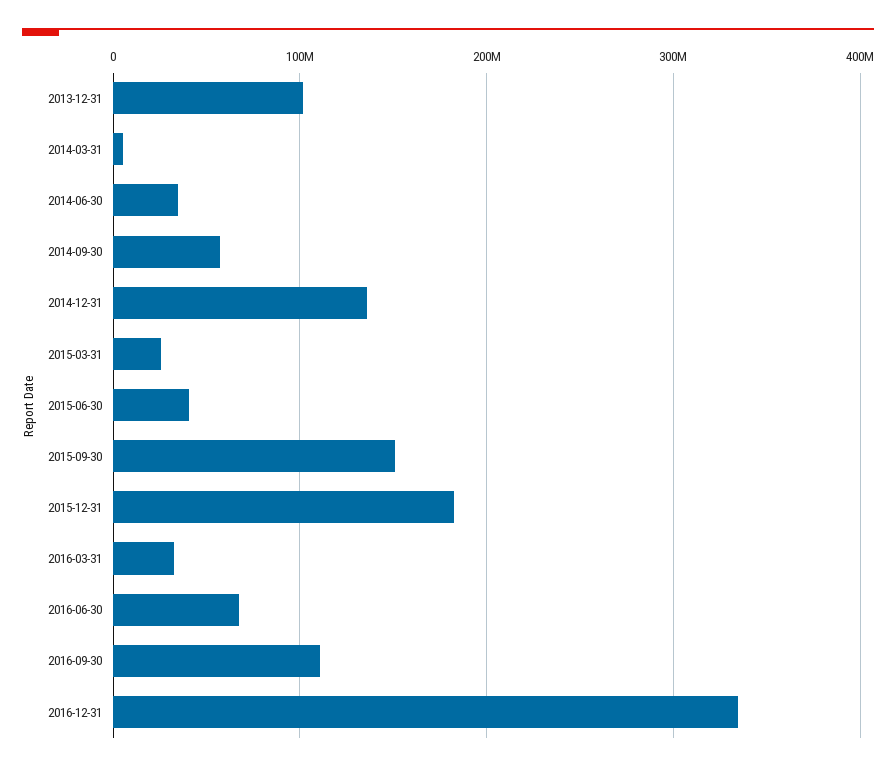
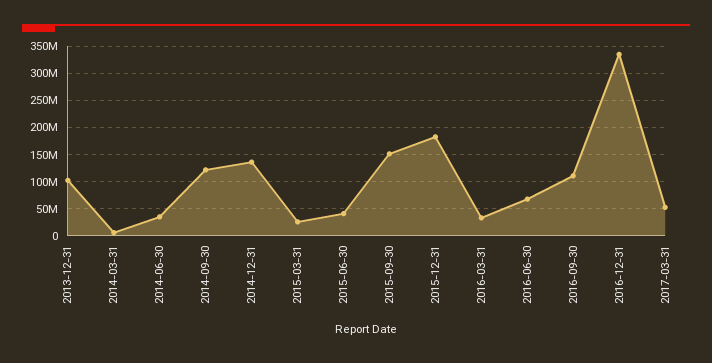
2014-09-30: 60000000 -> 125000000
2017-03-31: none -> 50000000

